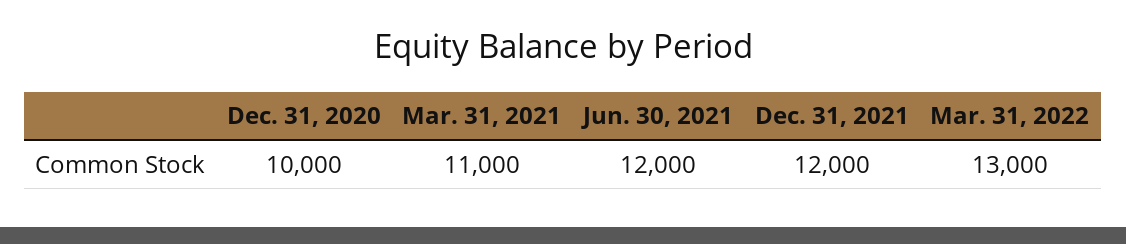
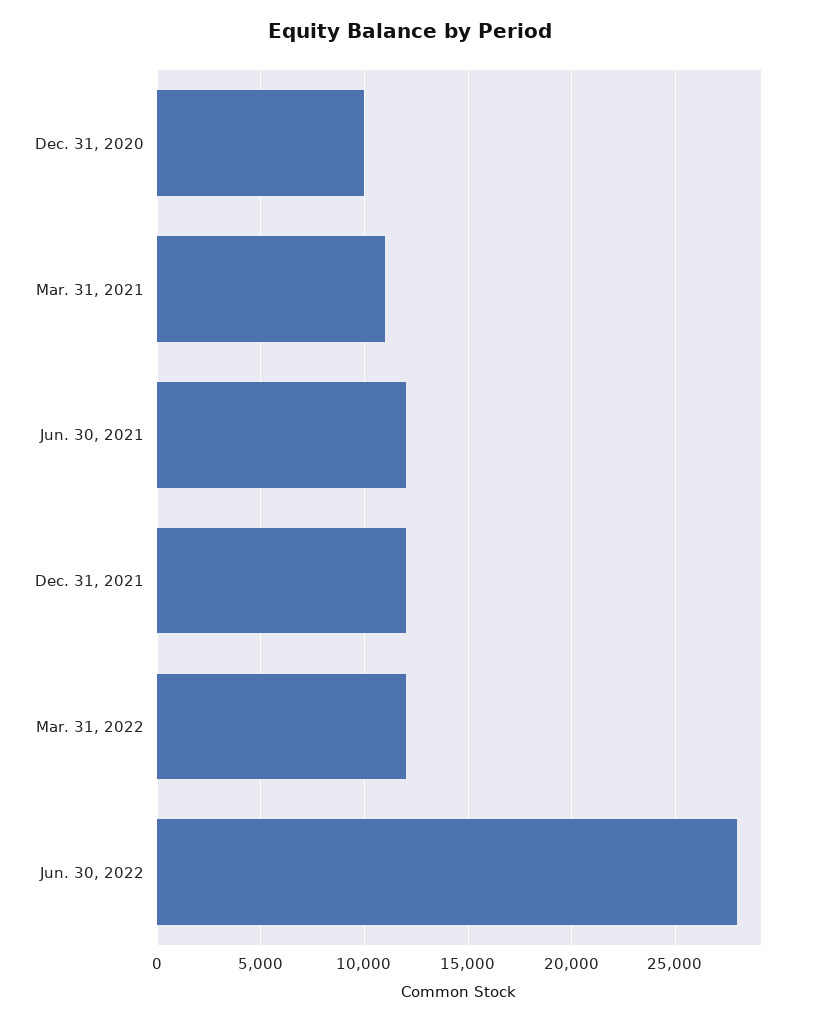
Mar. 31, 2022: 13000 -> 12000
Jun. 30, 2022: none -> 28000

